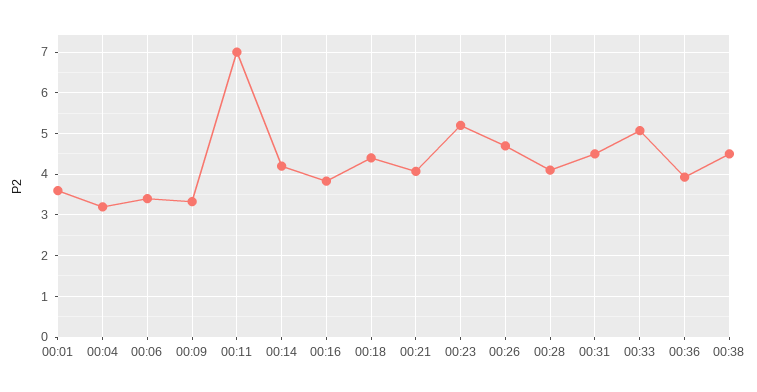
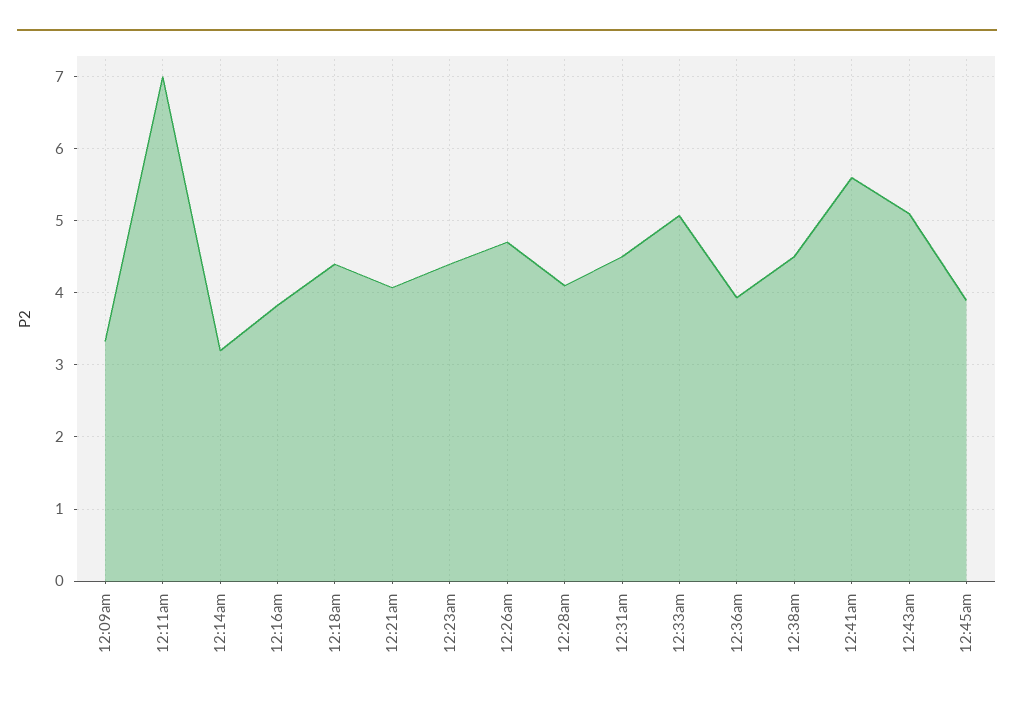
00:01: 3.6 -> none
00:04: 3.2 -> none
00:06: 3.4 -> none
00:14: 4.2 -> 3.2
00:23: 5.2 -> 4.4
12:41am: none -> 5.6
12:43am: none -> 5.1
12:45am: none -> 3.9

